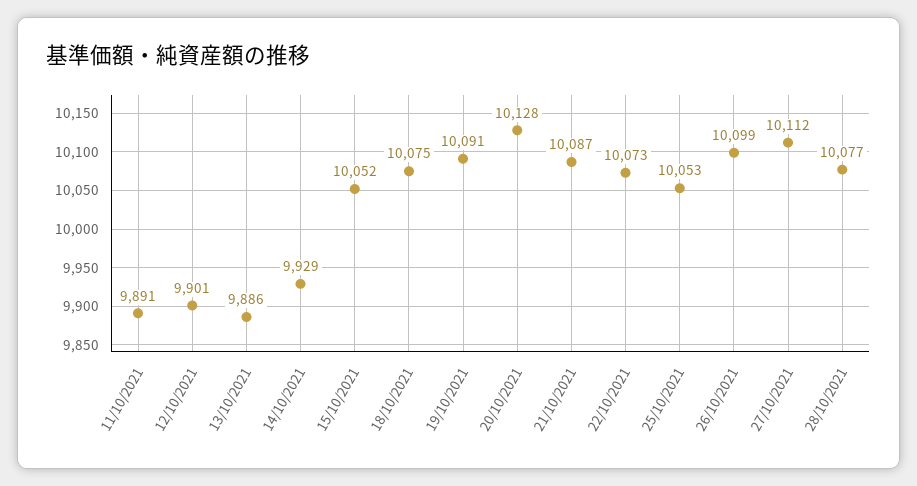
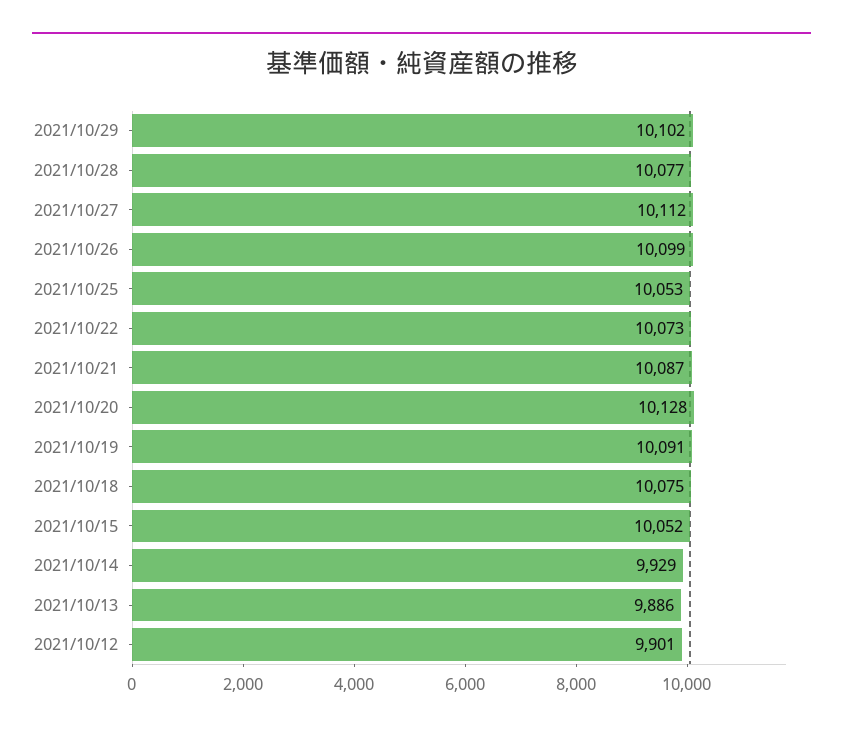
11/10/2021: 9891 -> none
2021/10/29: none -> 10102

